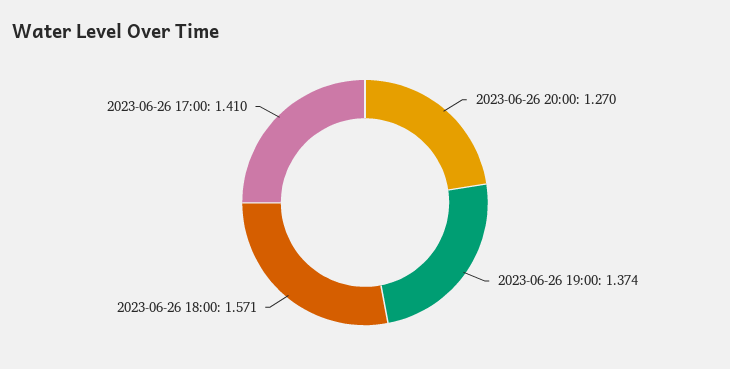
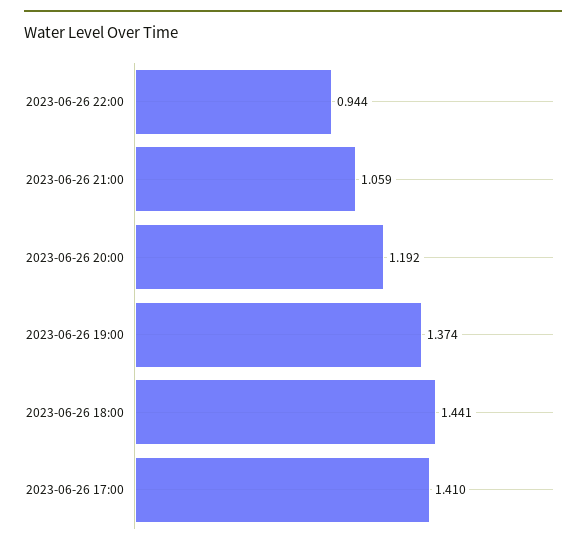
2023-06-26 20:00: 1.27 -> 1.192
2023-06-26 18:00: 1.571 -> 1.441
2023-06-26 22:00: none -> 0.944
2023-06-26 21:00: none -> 1.059

